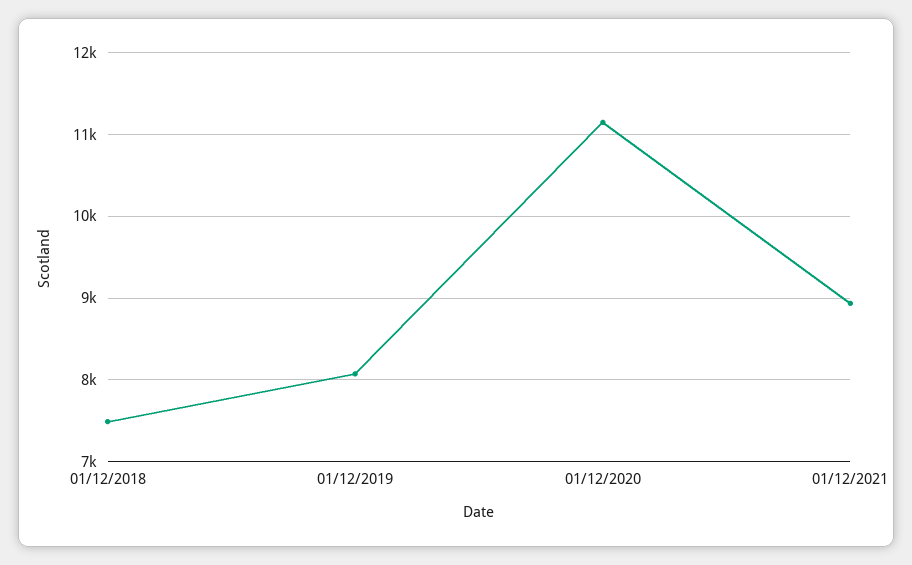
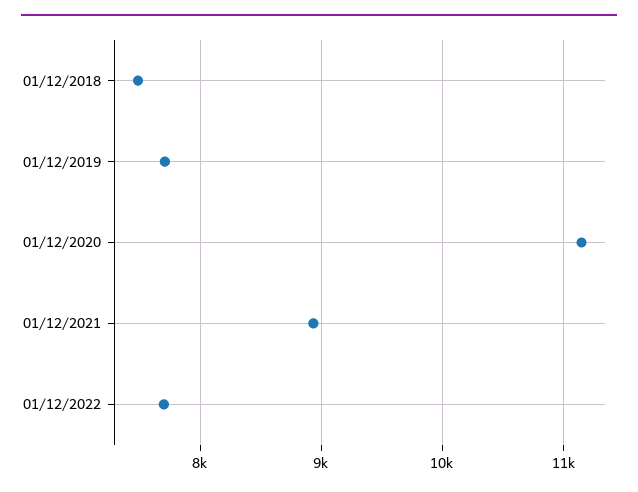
01/12/2019: 8100 -> 7700
01/12/2022: none -> 7700

